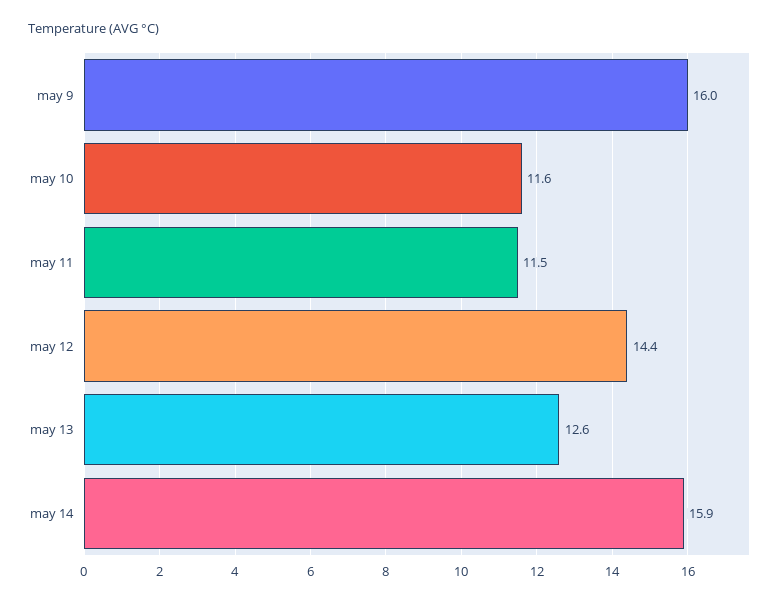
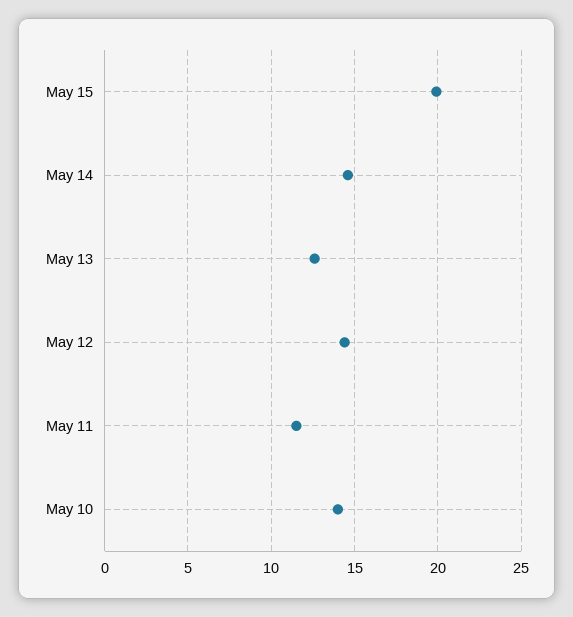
may 9: 16 -> none
may 10: 11.6 -> 14
may 14: 15.9 -> 14.5
May 15: none -> 20

